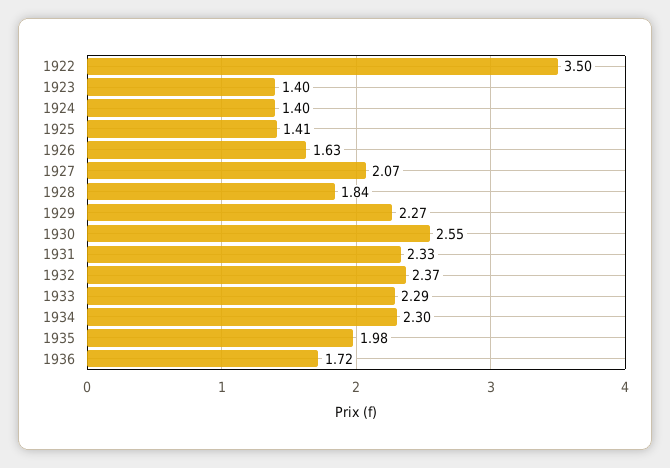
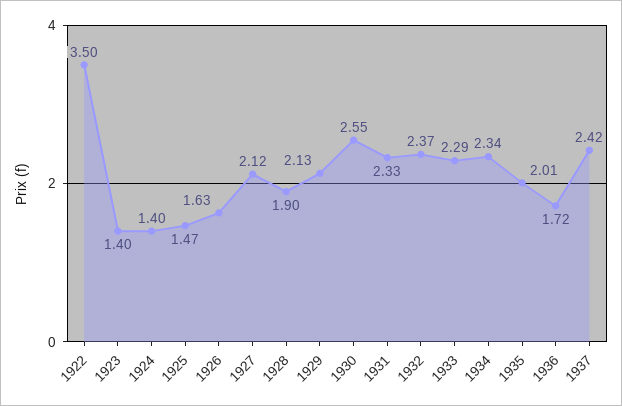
1925: 1.41 -> 1.47
1927: 2.07 -> 2.12
1928: 1.84 -> 1.9
1929: 2.27 -> 2.13
1934: 2.3 -> 2.34
1935: 1.98 -> 2.01
1937: none -> 2.42

